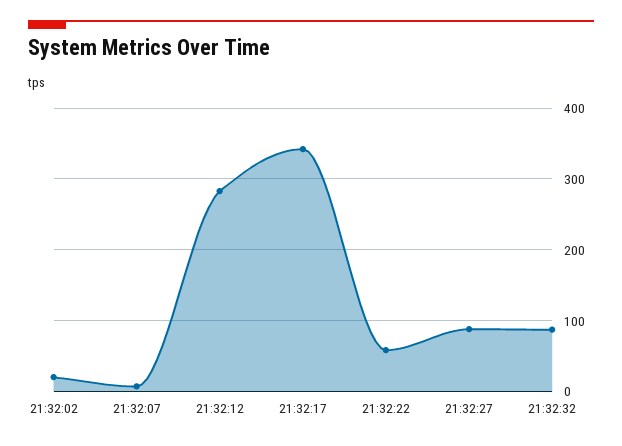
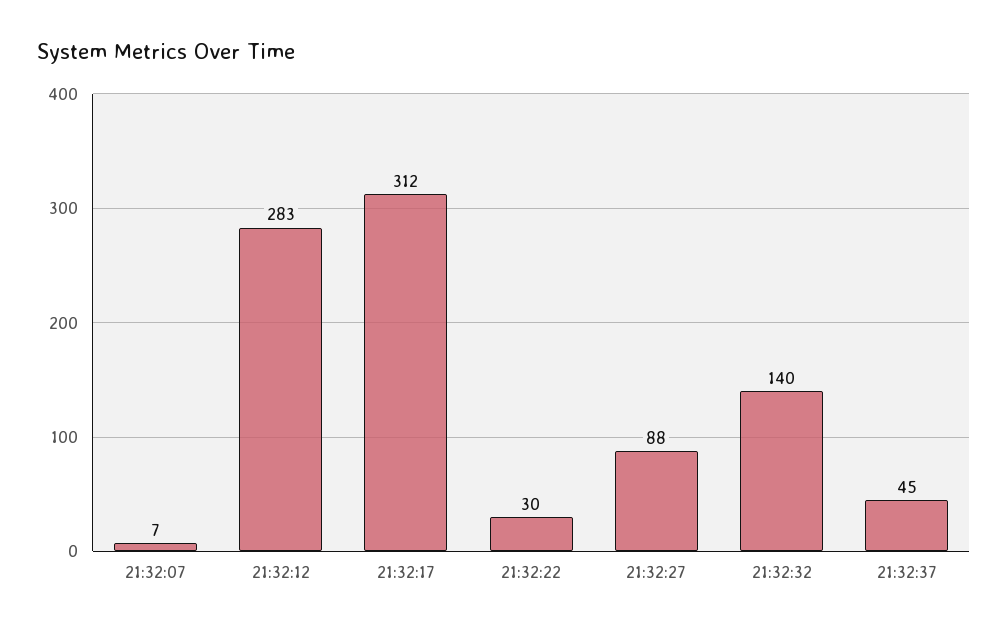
21:32:02: 20 -> none
21:32:17: 340 -> 312
21:32:22: 60 -> 30
21:32:32: 90 -> 140
21:32:37: none -> 45

